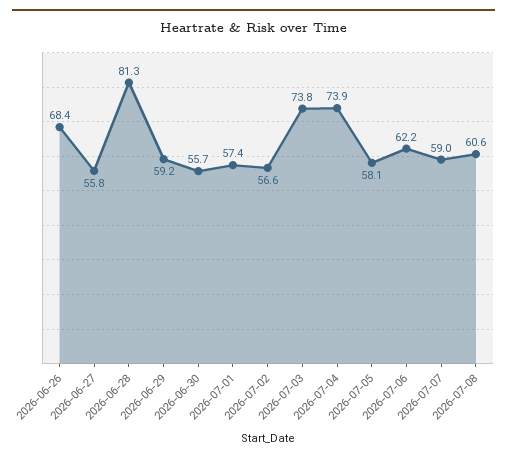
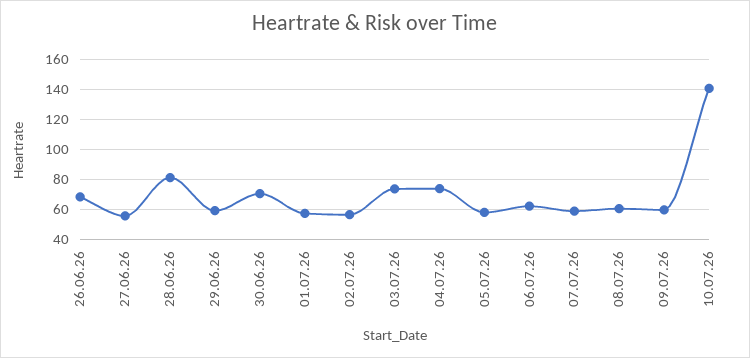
2026-06-30: 55.7 -> 70
09.07.26: none -> 60
10.07.26: none -> 140

